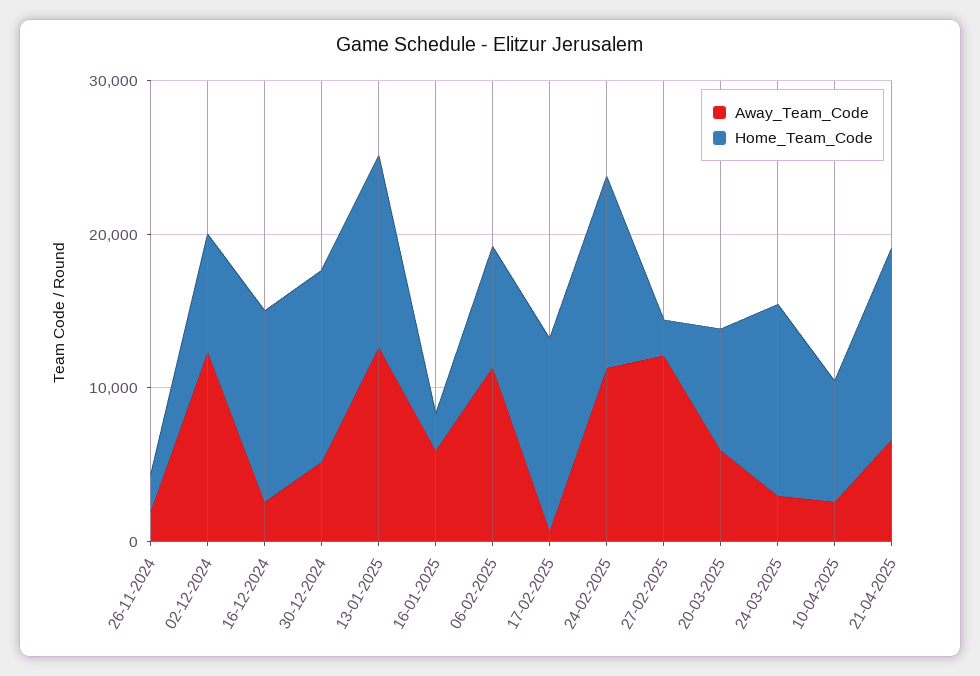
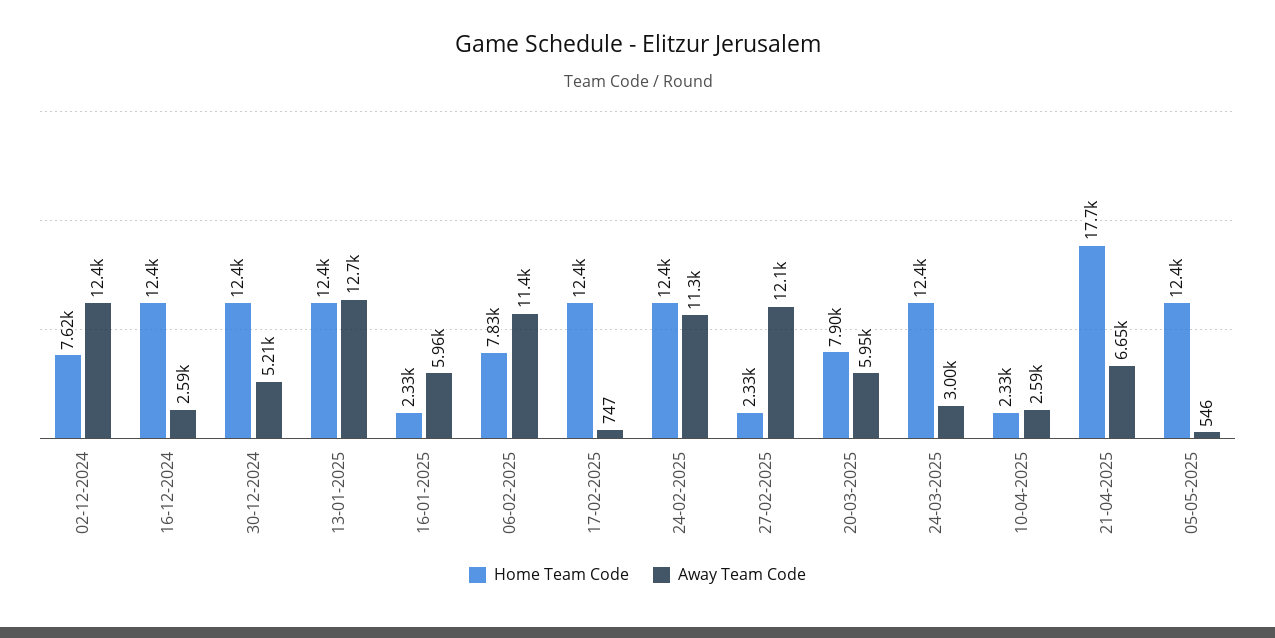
Away_Team_Code, 26-11-2024: 2000 -> none
Home_Team_Code, 26-11-2024: 2000 -> none
Home_Team_Code, 10-04-2025: 8000 -> 2330
Home_Team_Code, 21-04-2025: 12000 -> 17700
Home_Team_Code, 05-05-2025: none -> 12400
Away_Team_Code, 05-05-2025: none -> 546

